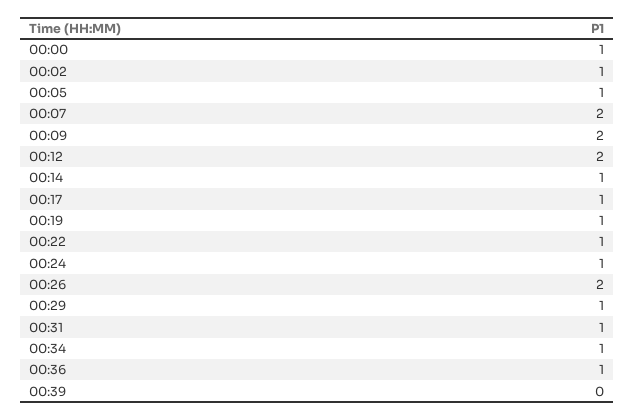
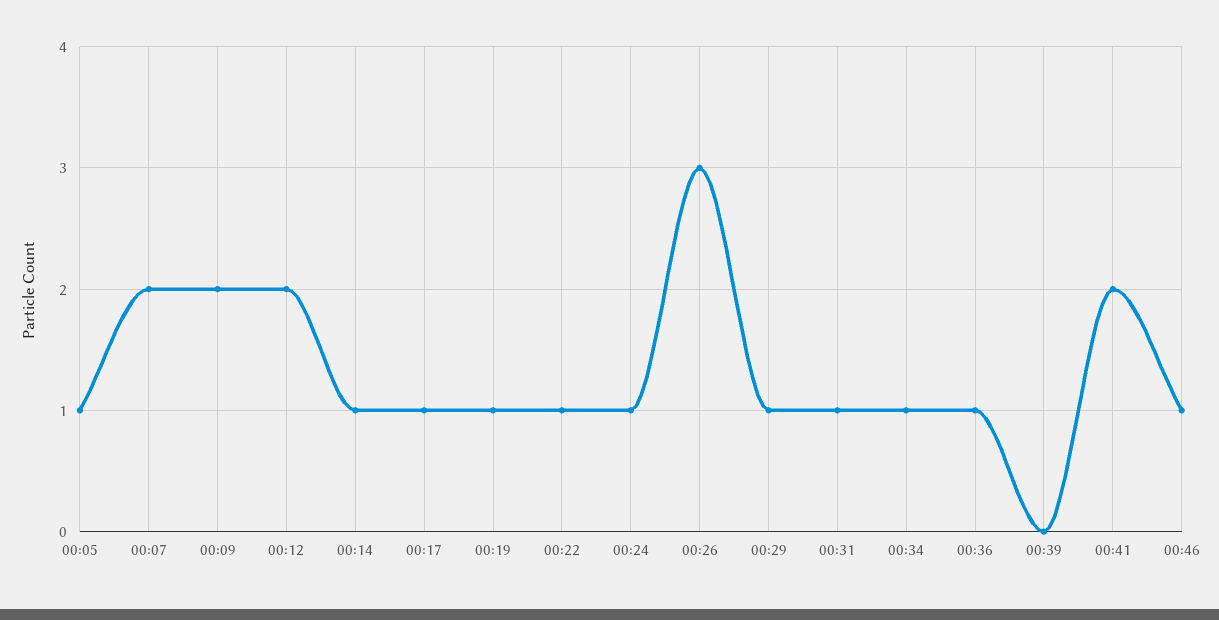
00:00: 1 -> none
00:02: 1 -> none
00:26: 2 -> 3
00:41: none -> 2
00:46: none -> 1

